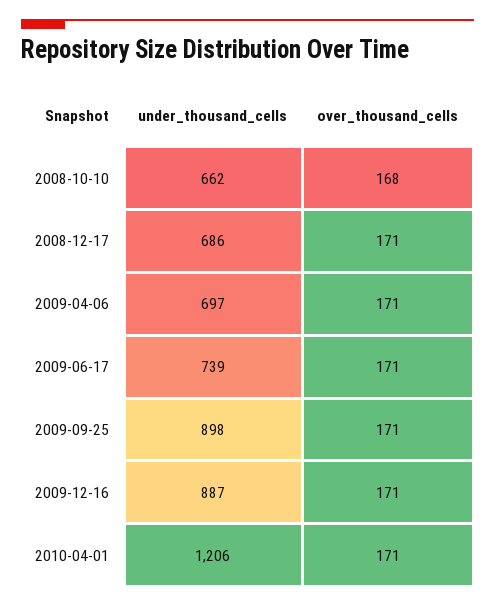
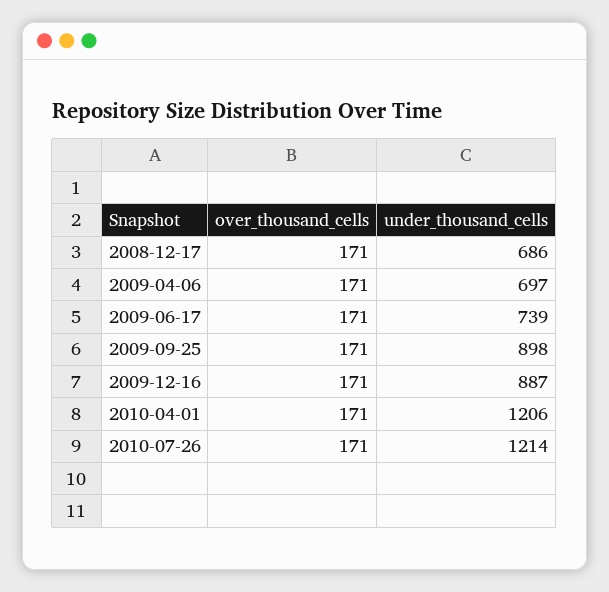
under_thousand_cells, 2008-10-10: 662 -> none
over_thousand_cells, 2008-10-10: 168 -> none
over_thousand_cells, 2010-07-26: none -> 171
under_thousand_cells, 2010-07-26: none -> 1214

